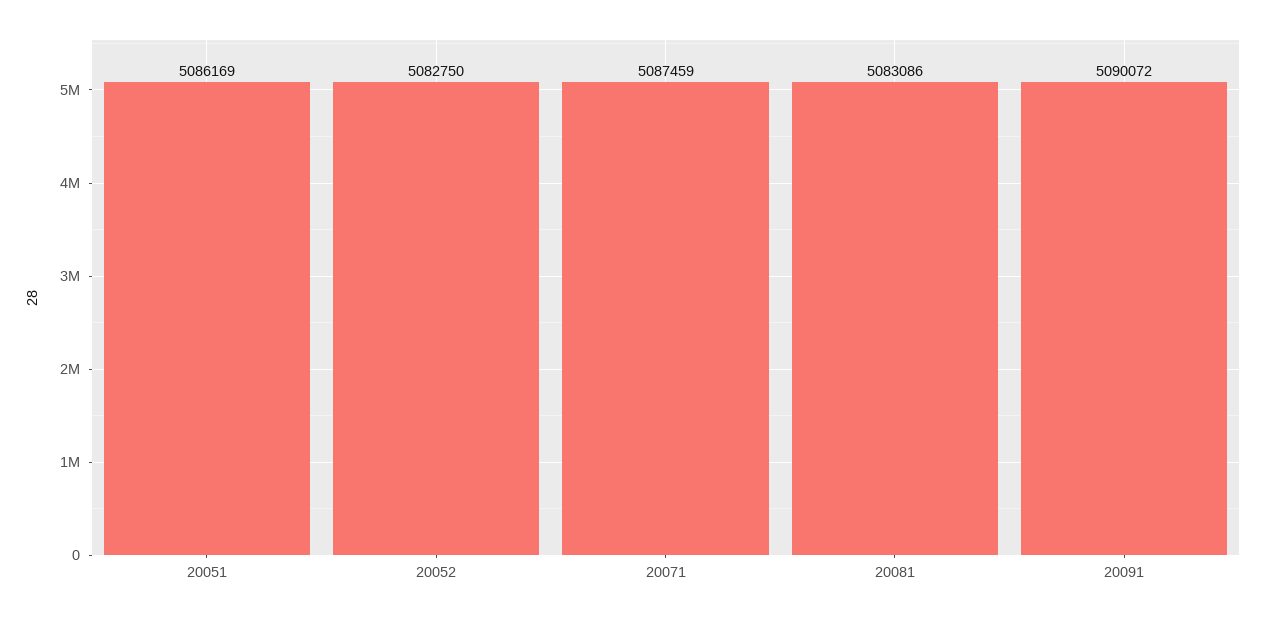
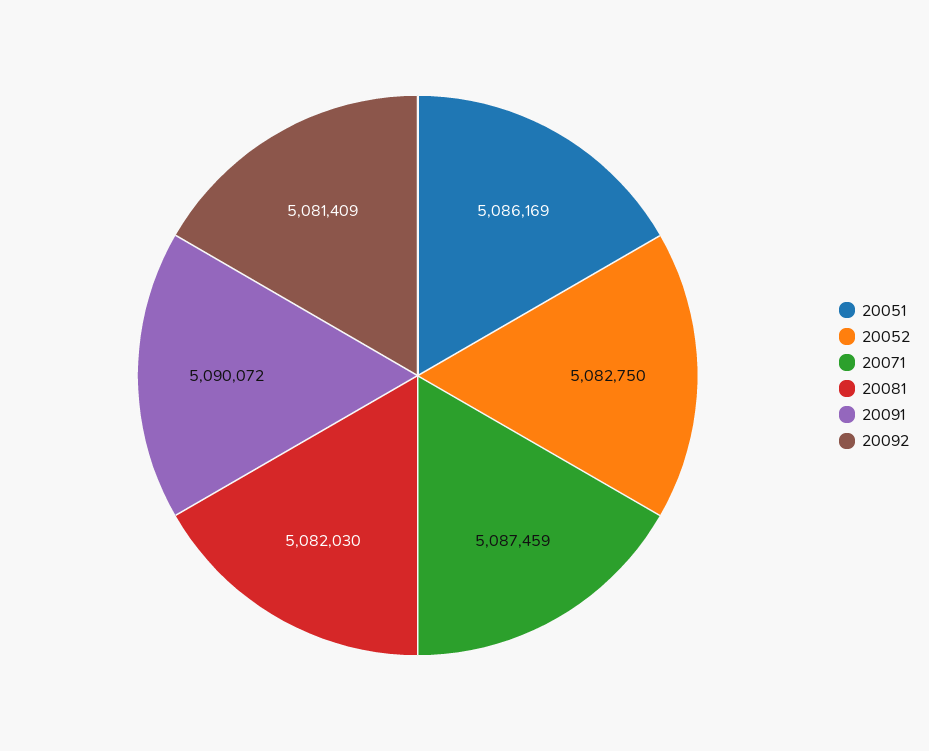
20081: 5083086 -> 5082030
20092: none -> 5081409

